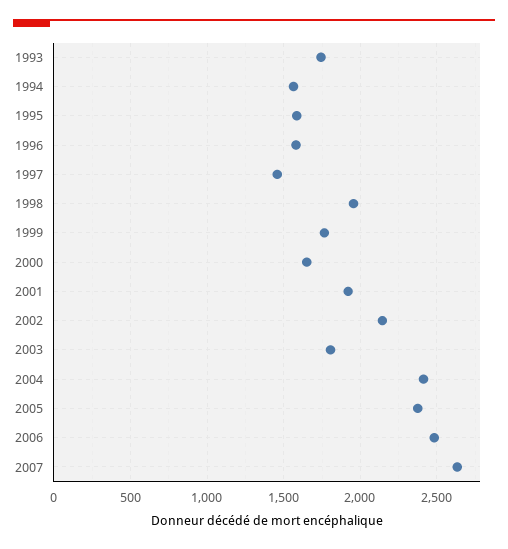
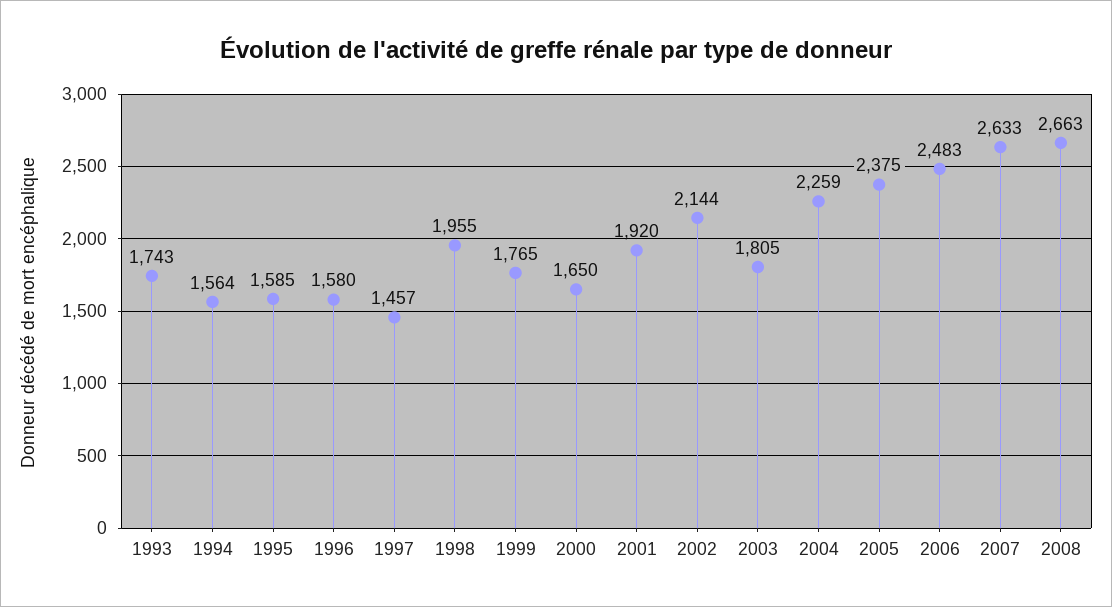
2004: 2400 -> 2259
2008: none -> 2663

